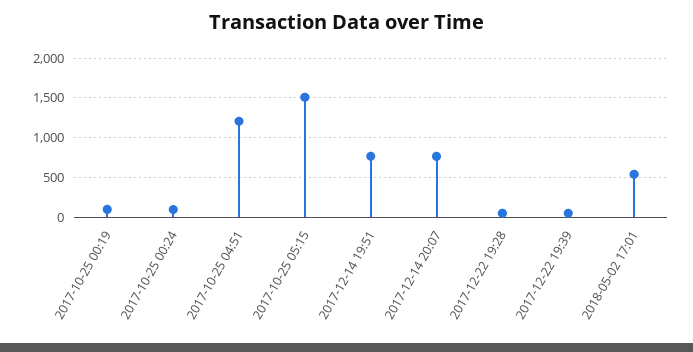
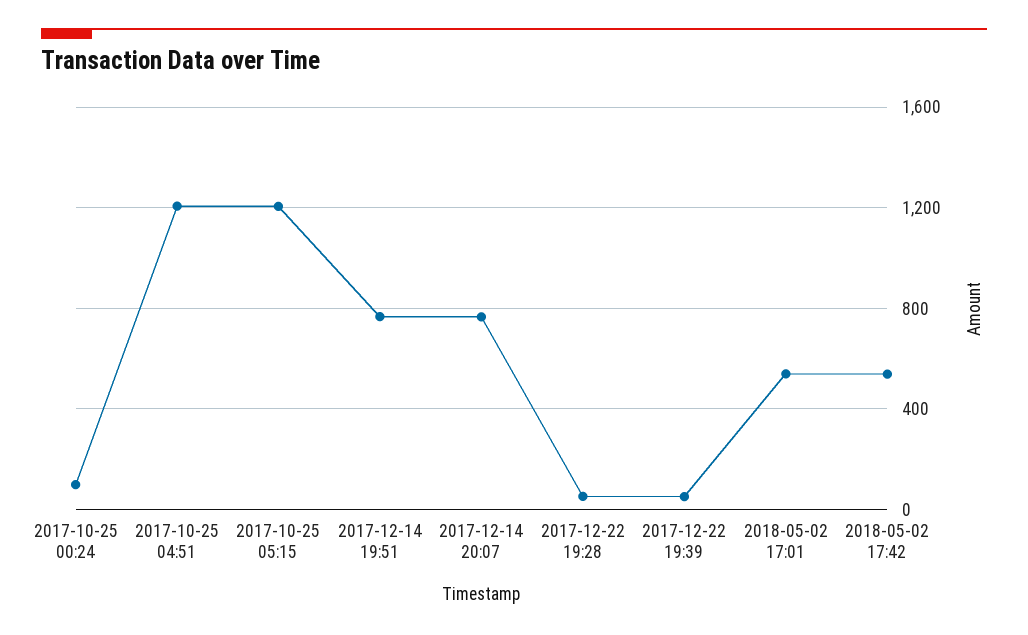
2017-10-25 00:19: 100 -> none
2017-10-25 05:15: 1500 -> 1200
2018-05-02 17:42: none -> 550

